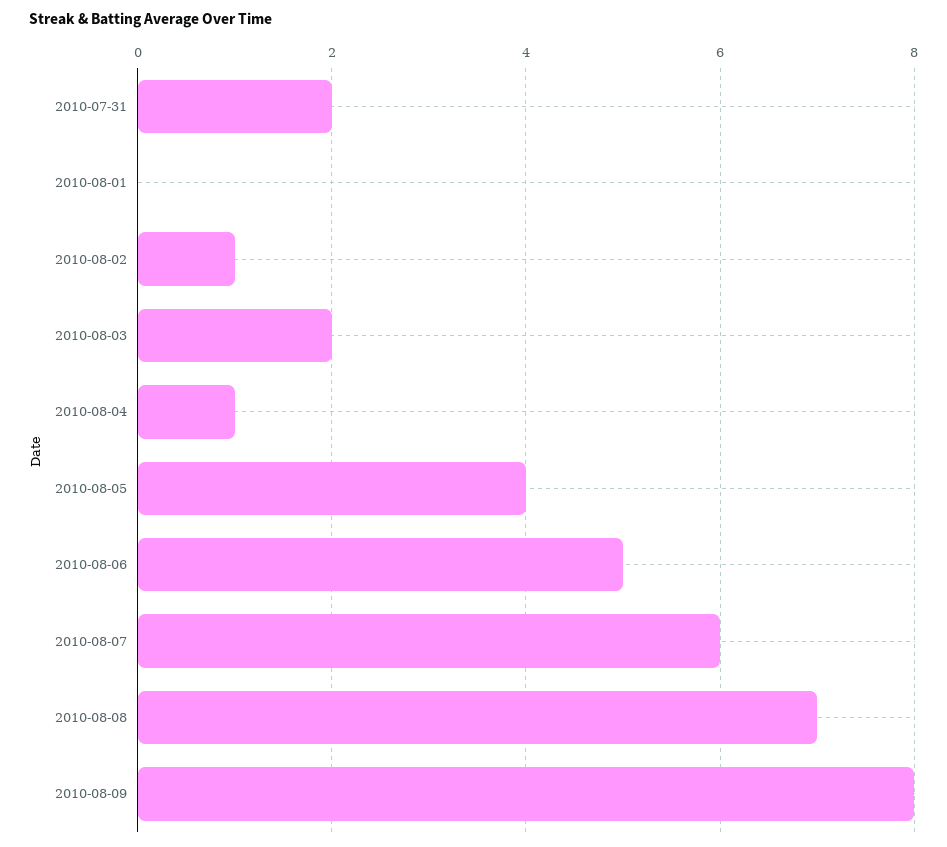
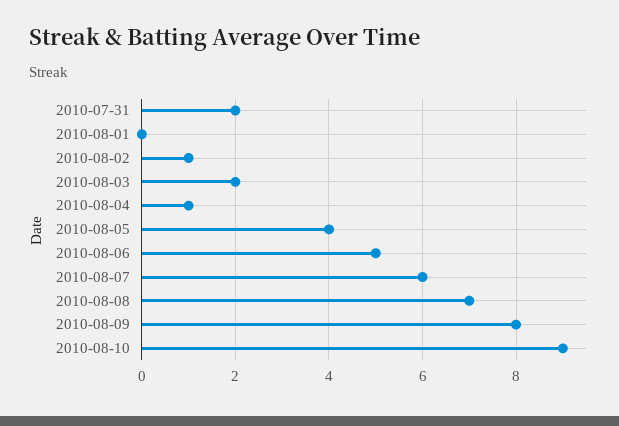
2010-08-10: none -> 9

